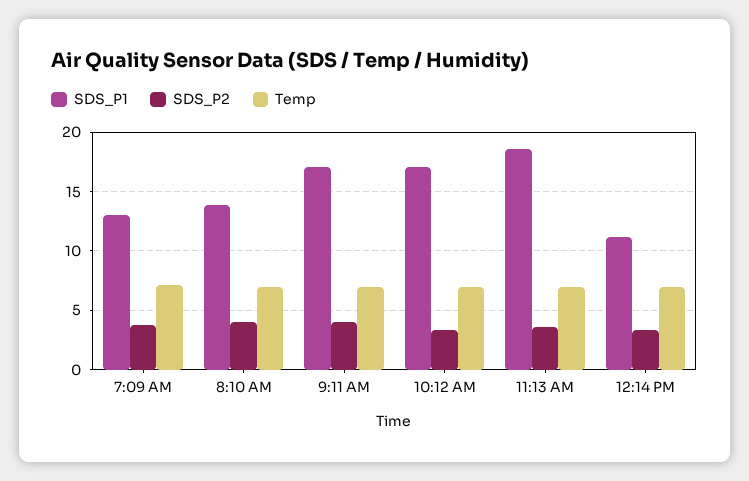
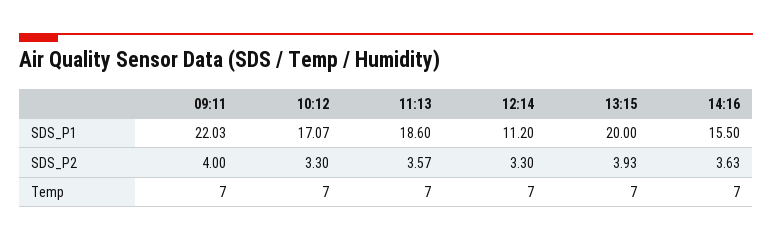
SDS_P1, 7:09 AM: 13 -> none
SDS_P2, 7:09 AM: 4 -> none
Temp, 7:09 AM: 7 -> none
SDS_P1, 8:10 AM: 14 -> none
SDS_P2, 8:10 AM: 4 -> none
Temp, 8:10 AM: 7 -> none
SDS_P1, 9:11 AM: 17 -> 22.03
SDS_P1, 13:15: none -> 20
SDS_P1, 14:16: none -> 15.5
SDS_P2, 13:15: none -> 3.93
SDS_P2, 14:16: none -> 3.63
Temp, 13:15: none -> 7
Temp, 14:16: none -> 7

